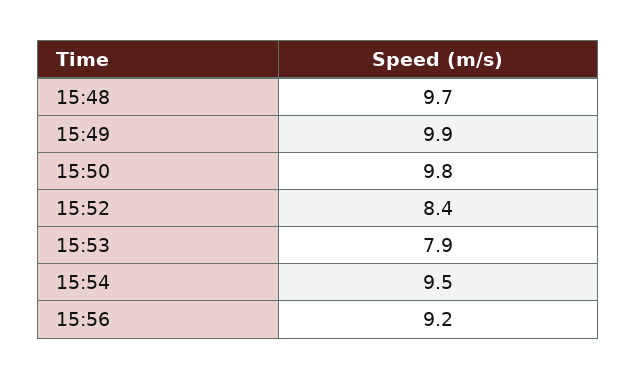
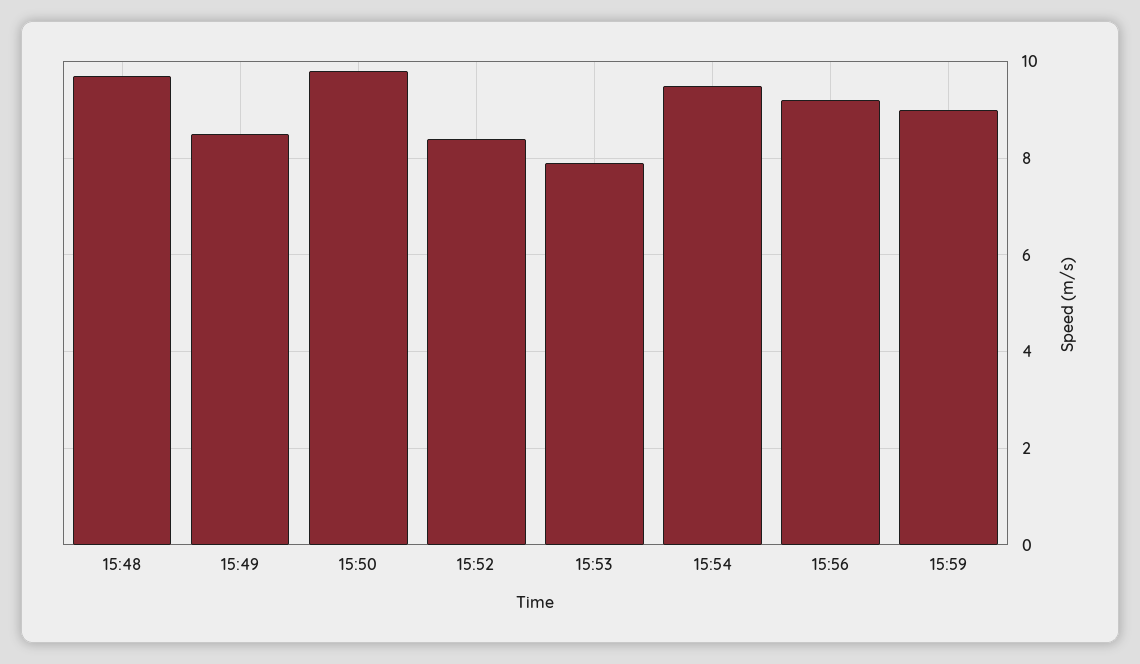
15:49: 9.9 -> 8.5
15:59: none -> 9

